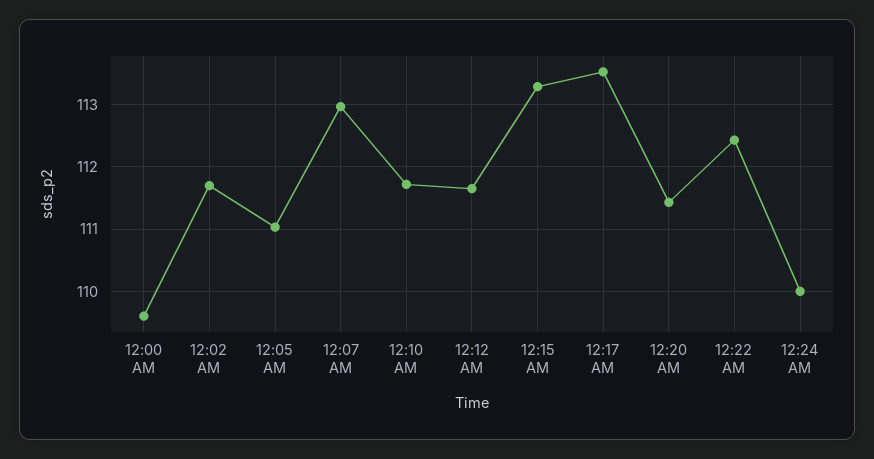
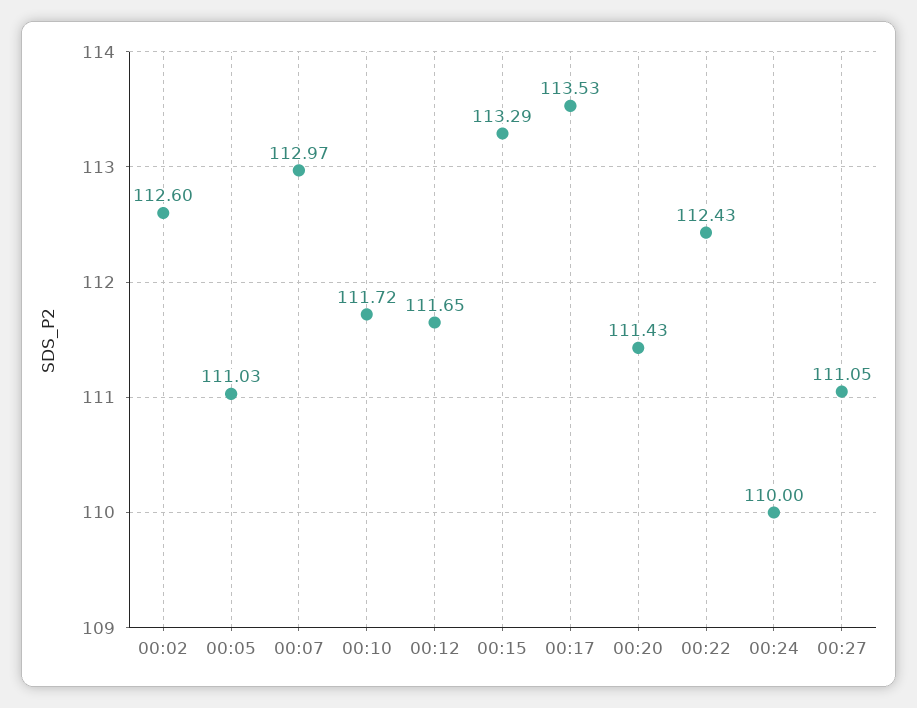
12:00 AM: 109.6 -> none
12:02 AM: 111.7 -> 112.6
00:27: none -> 111.05

